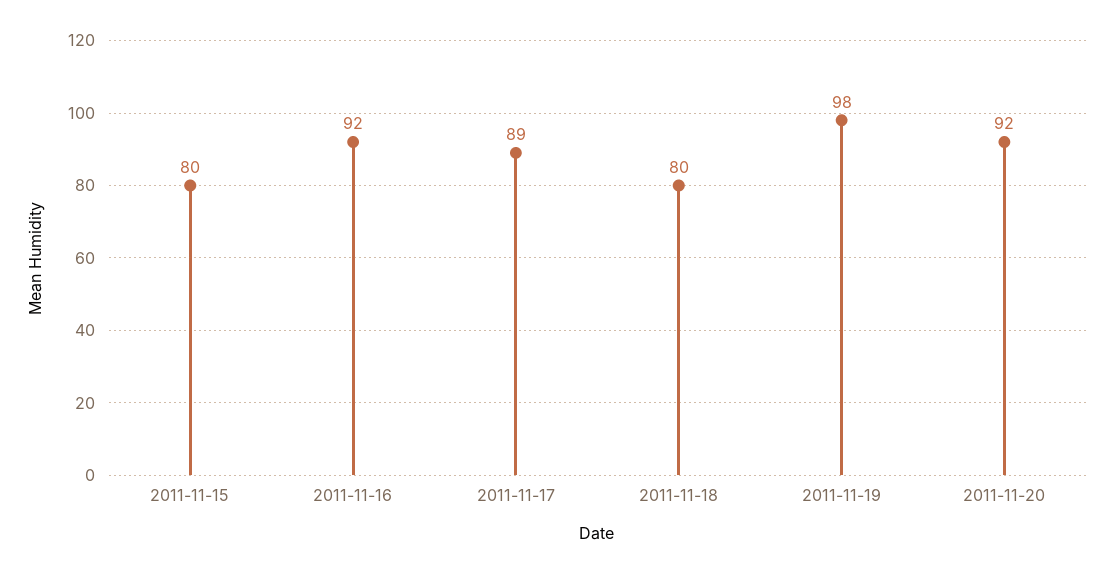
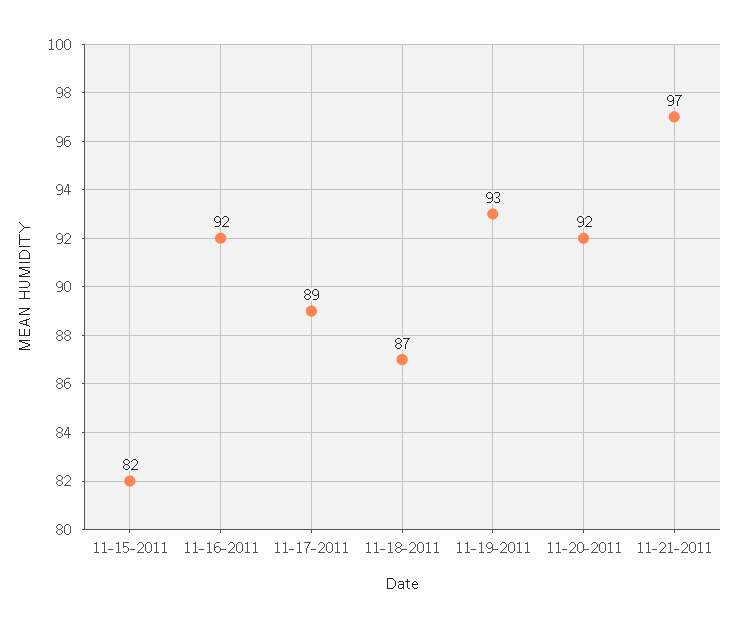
2011-11-15: 80 -> 82
2011-11-18: 80 -> 87
2011-11-19: 98 -> 93
11-21-2011: none -> 97

